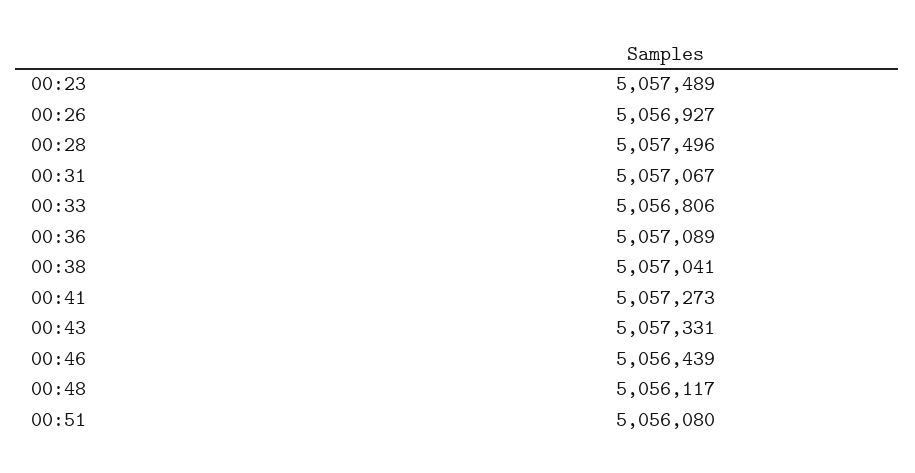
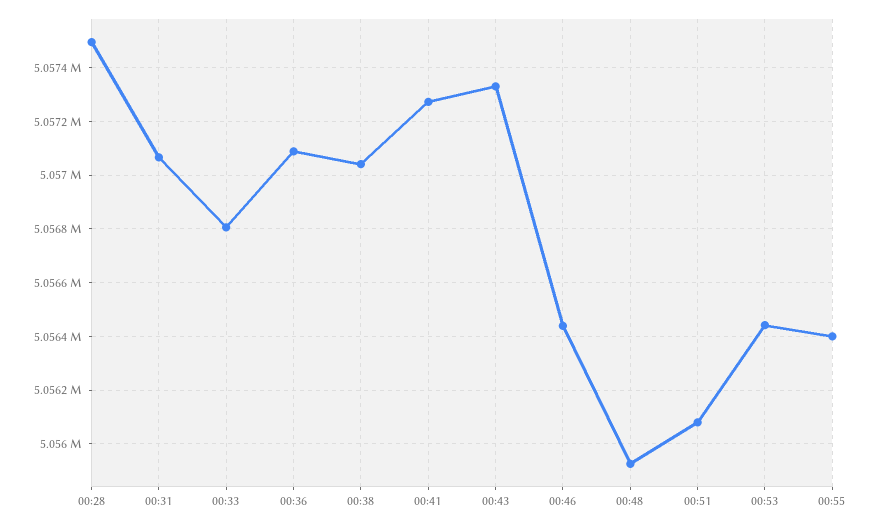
00:23: 5057489 -> none
00:26: 5056927 -> none
00:48: 5056117 -> 5055925
00:53: none -> 5056450
00:55: none -> 5056400

